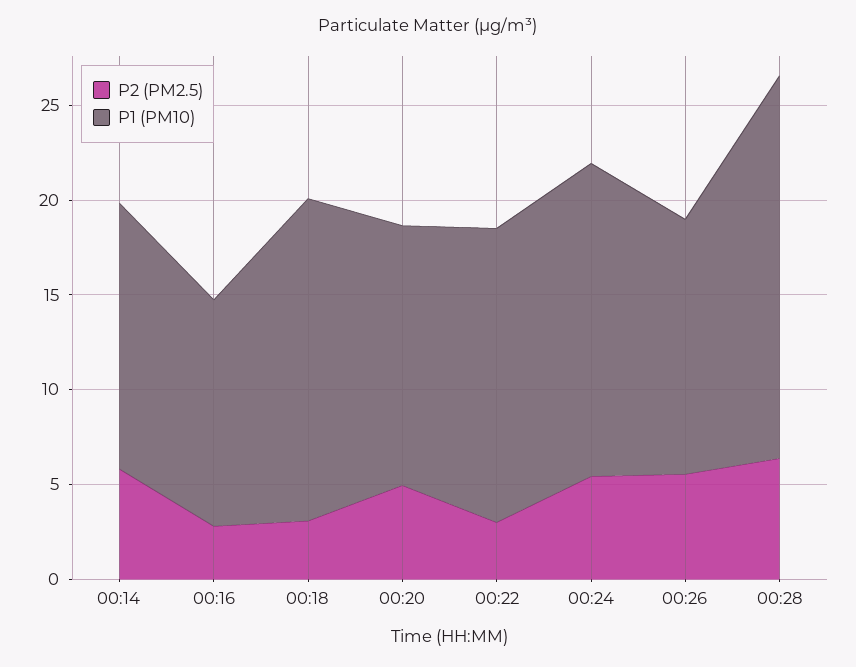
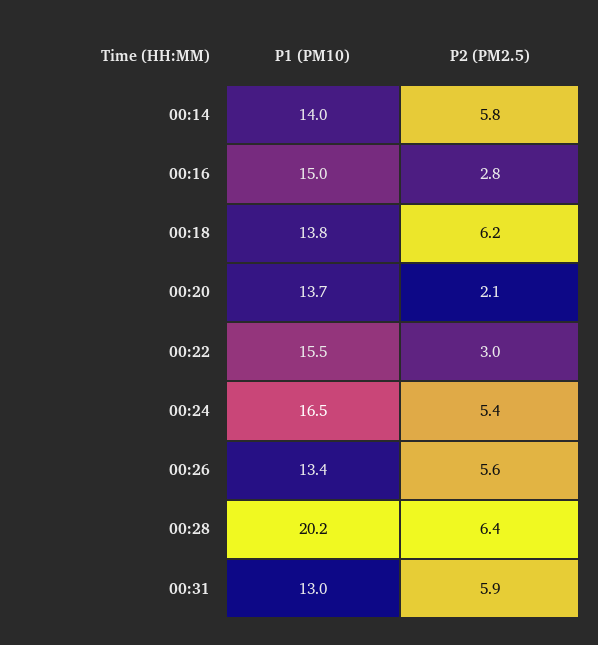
P1 (PM10), 00:16: 12 -> 15
P2 (PM2.5), 00:18: 3 -> 6.2
P1 (PM10), 00:18: 17 -> 13.8
P2 (PM2.5), 00:20: 5 -> 2.1
P1 (PM10), 00:31: none -> 13
P2 (PM2.5), 00:31: none -> 5.9

